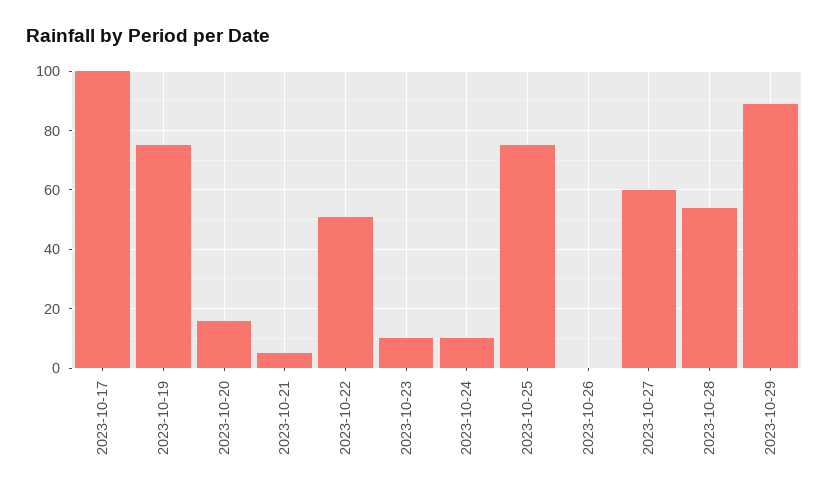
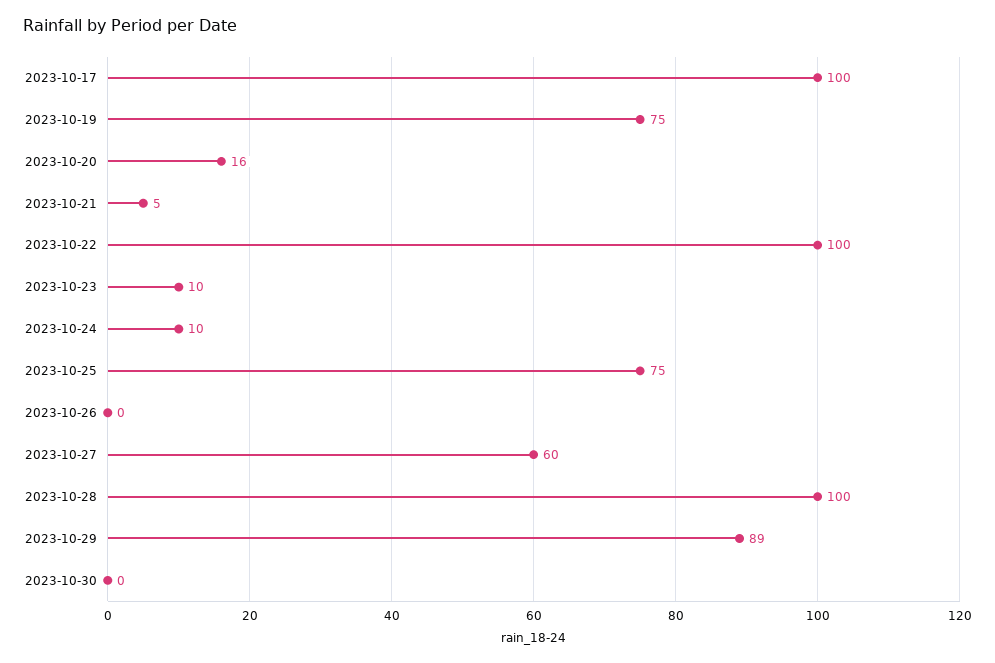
2023-10-22: 50 -> 100
2023-10-28: 55 -> 100
2023-10-30: none -> 0

